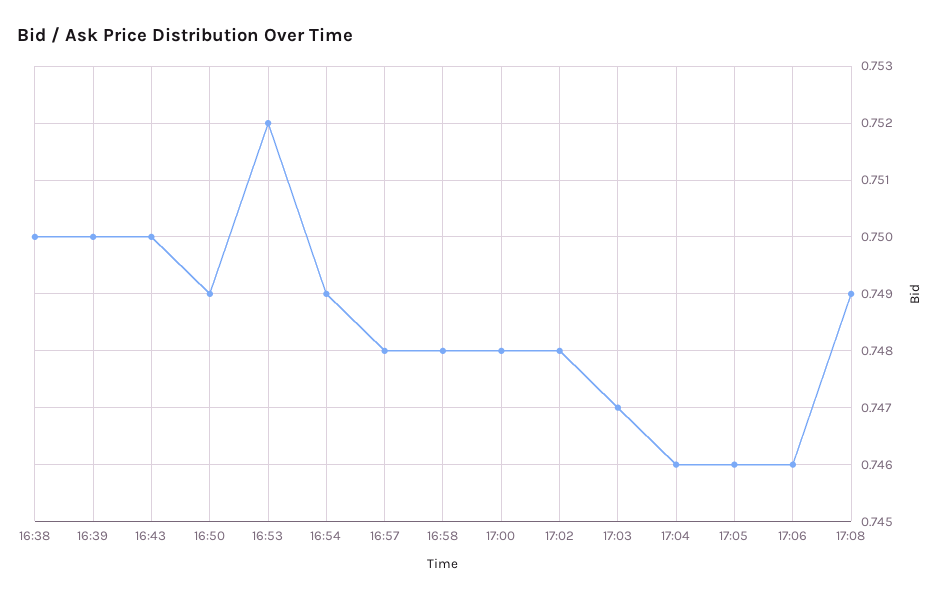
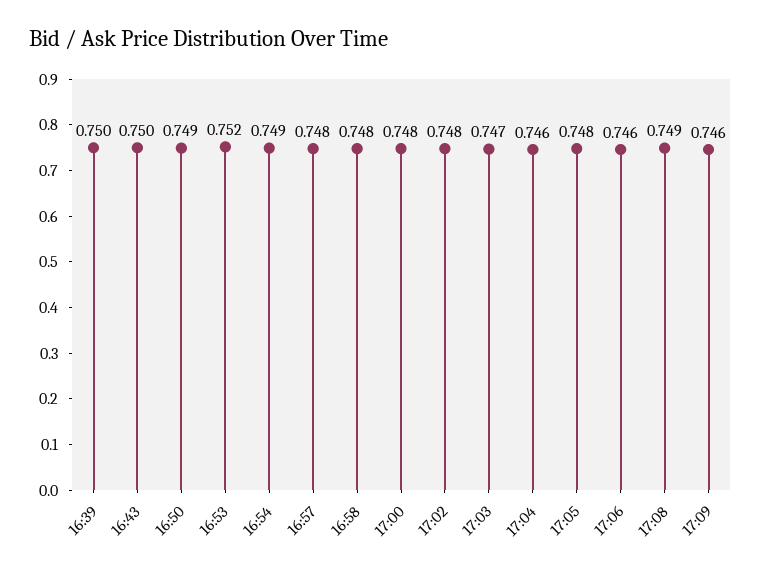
16:38: 0.75 -> none
17:05: 0.746 -> 0.748
17:09: none -> 0.746

